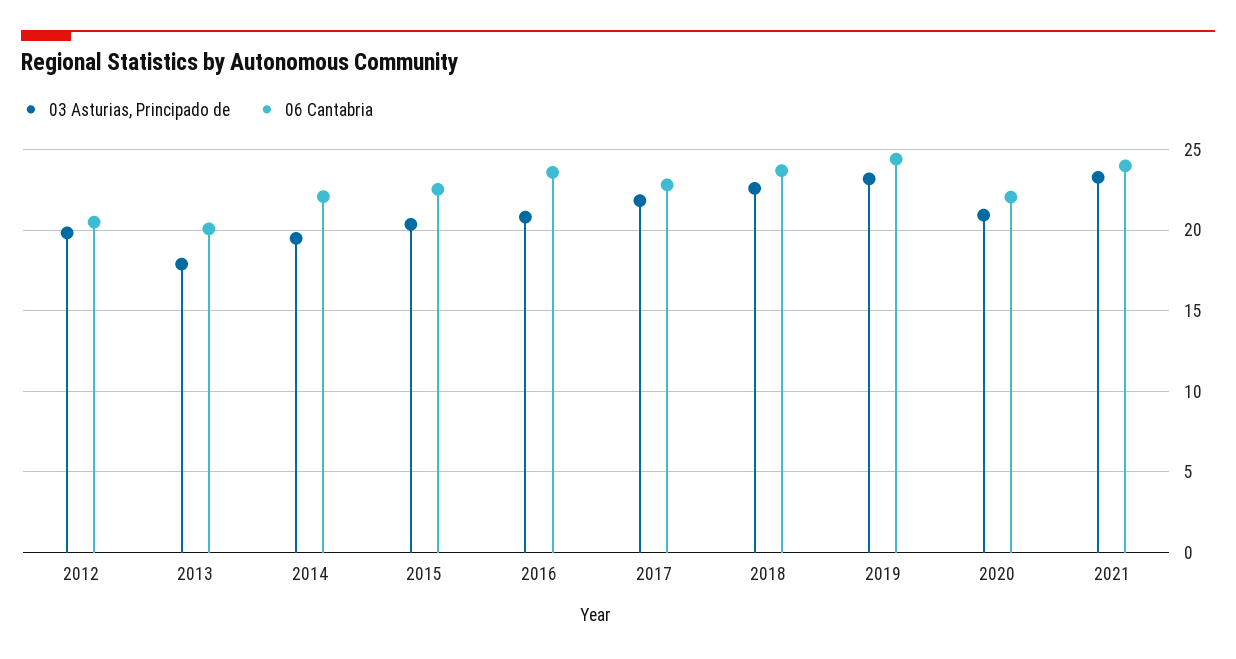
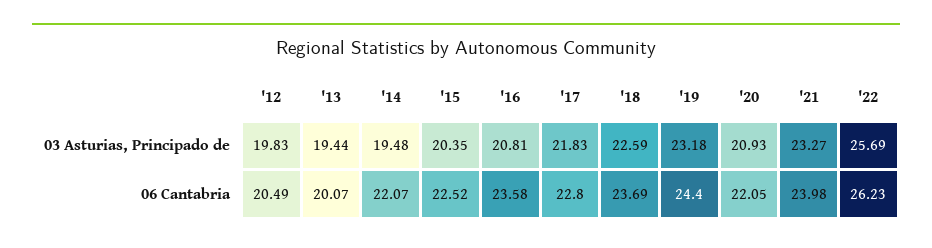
03 Asturias, Principado de, 2013: 18 -> 19.44
03 Asturias, Principado de, '22: none -> 25.69
06 Cantabria, '22: none -> 26.23

